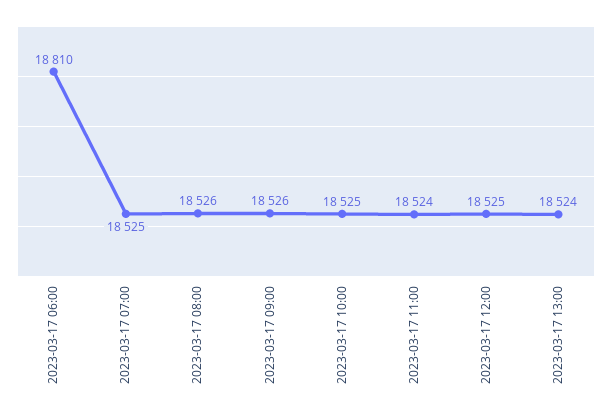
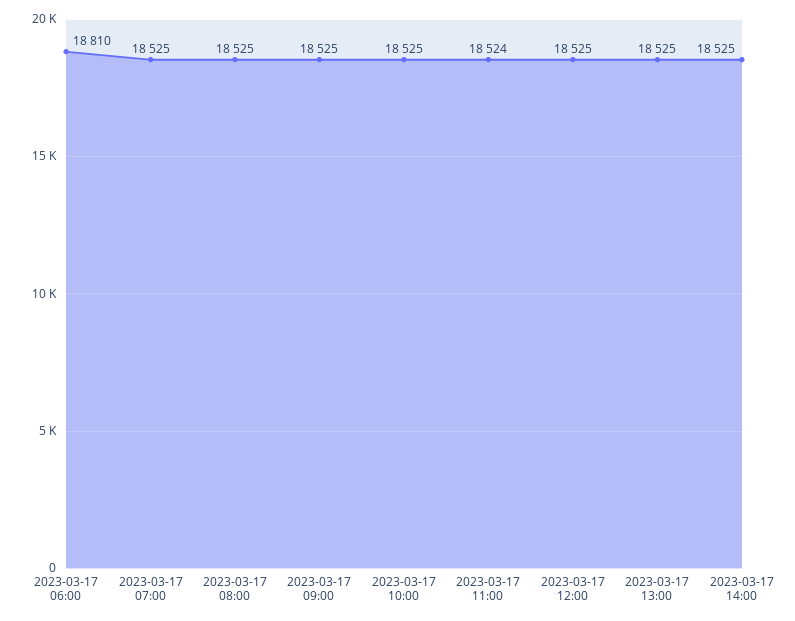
2023-03-17 08:00: 18526 -> 18525
2023-03-17 09:00: 18526 -> 18525
2023-03-17 13:00: 18524 -> 18525
2023-03-17 14:00: none -> 18525

